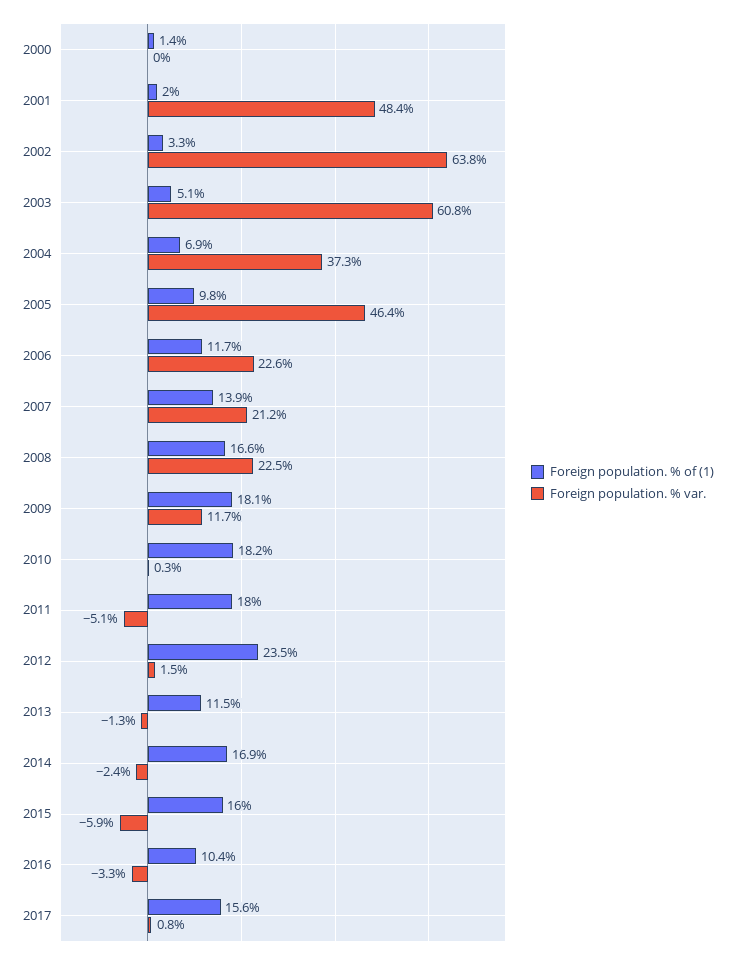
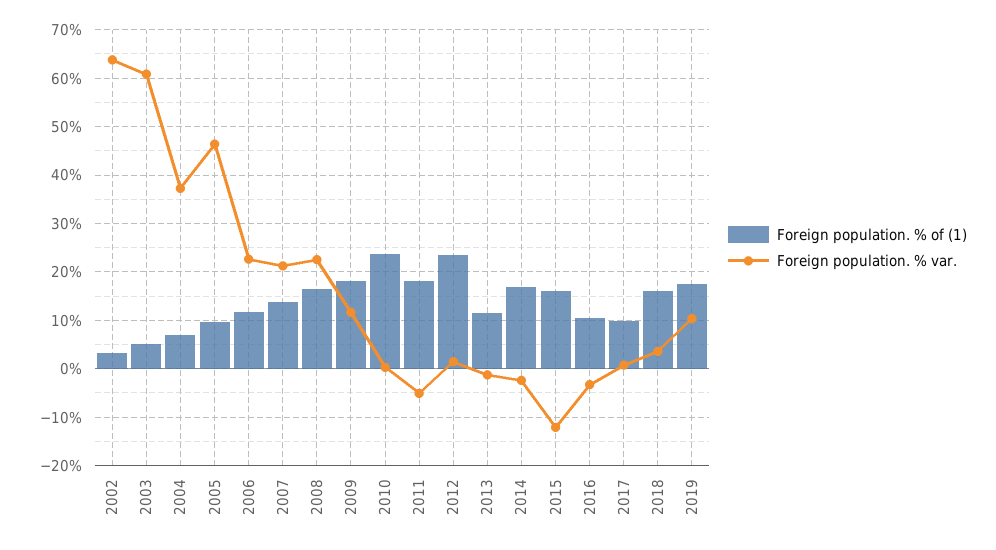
Foreign population. % of (1), 2000: 1.4 -> none
Foreign population. % var., 2000: 0 -> none
Foreign population. % of (1), 2001: 2 -> none
Foreign population. % var., 2001: 48.4 -> none
Foreign population. % of (1), 2010: 18.2 -> 24
Foreign population. % var., 2015: -5.9 -> -12
Foreign population. % of (1), 2017: 15.6 -> 10
Foreign population. % of (1), 2018: none -> 16
Foreign population. % var., 2018: none -> 4
Foreign population. % of (1), 2019: none -> 18
Foreign population. % var., 2019: none -> 10

